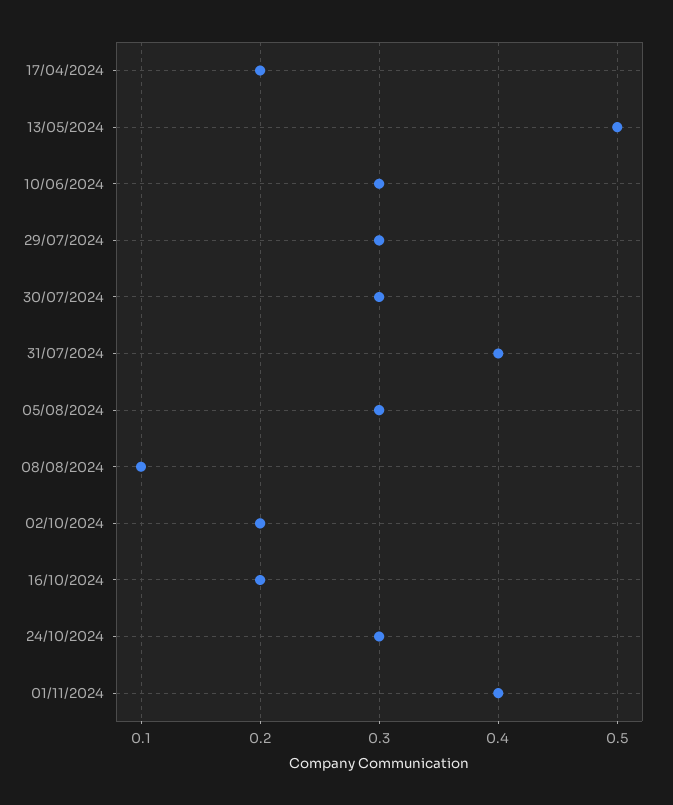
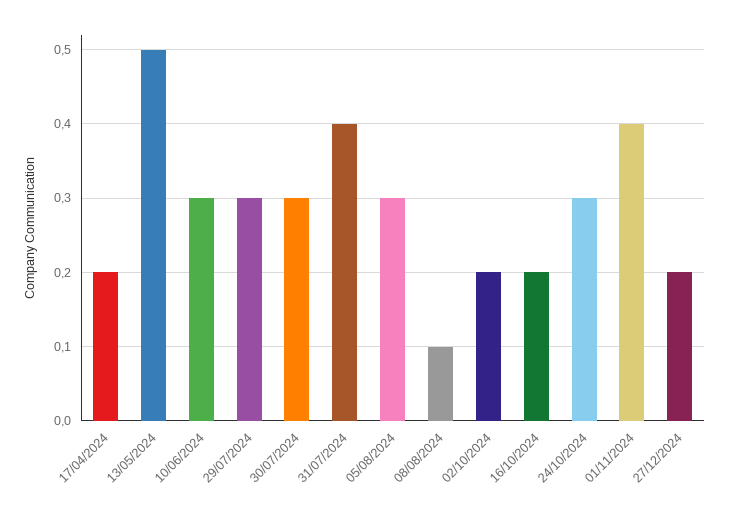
27/12/2024: none -> 0.2

